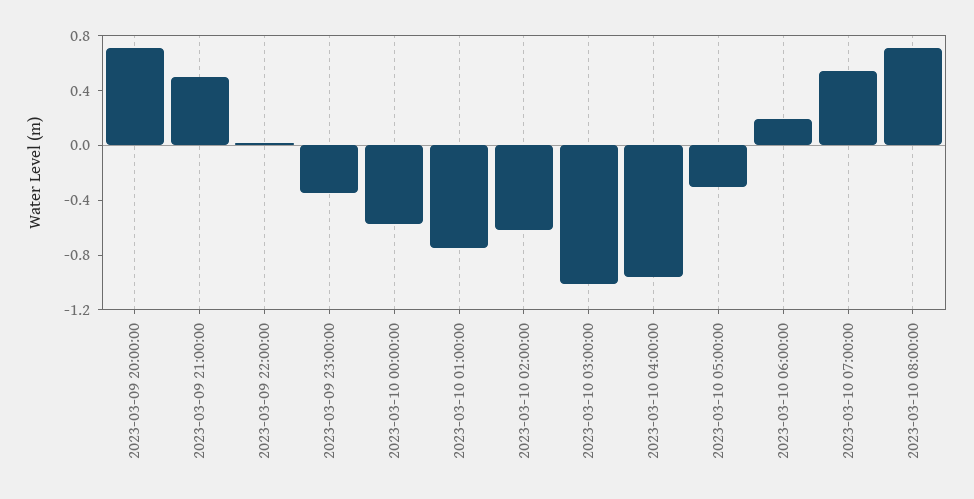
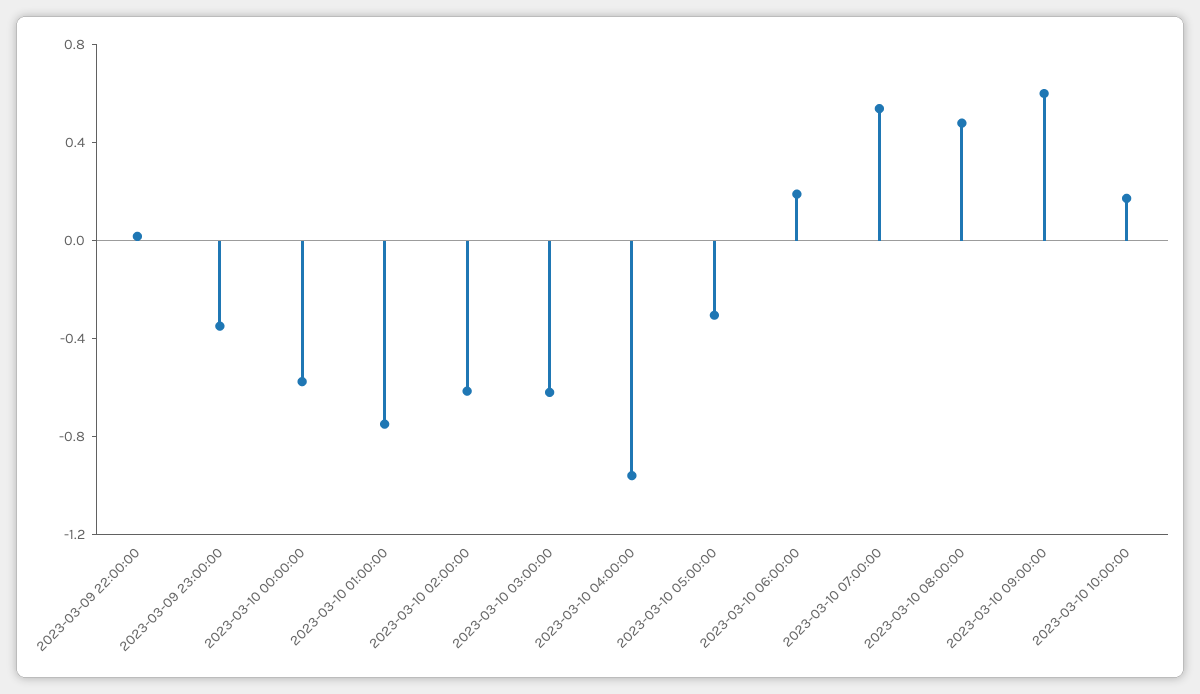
2023-03-09 20:00:00: 0.7 -> none
2023-03-09 21:00:00: 0.5 -> none
2023-03-10 03:00:00: -1 -> -0.6
2023-03-10 08:00:00: 0.7 -> 0.5
2023-03-10 09:00:00: none -> 0.6
2023-03-10 10:00:00: none -> 0.2

